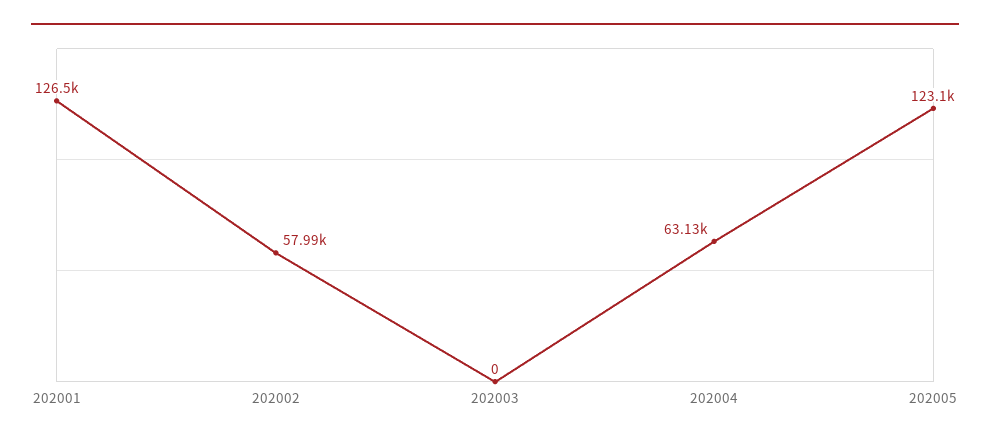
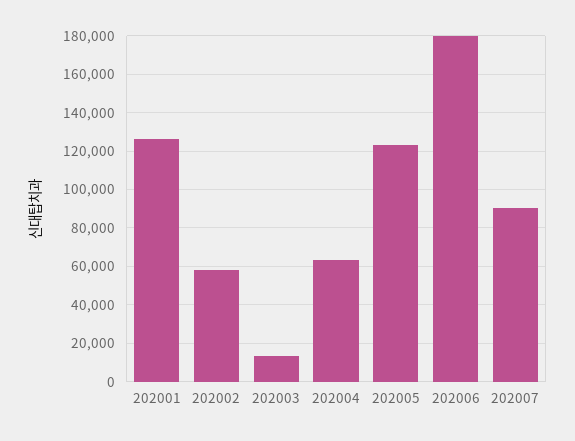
202003: 0 -> 15000
202006: none -> 180000
202007: none -> 90000

